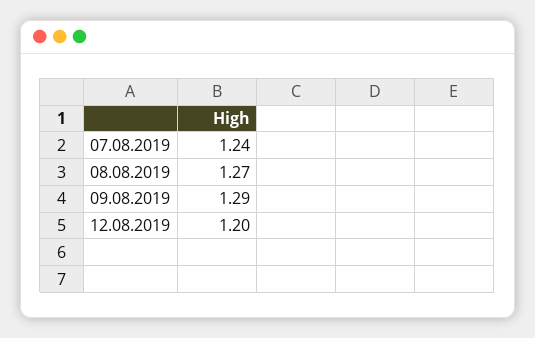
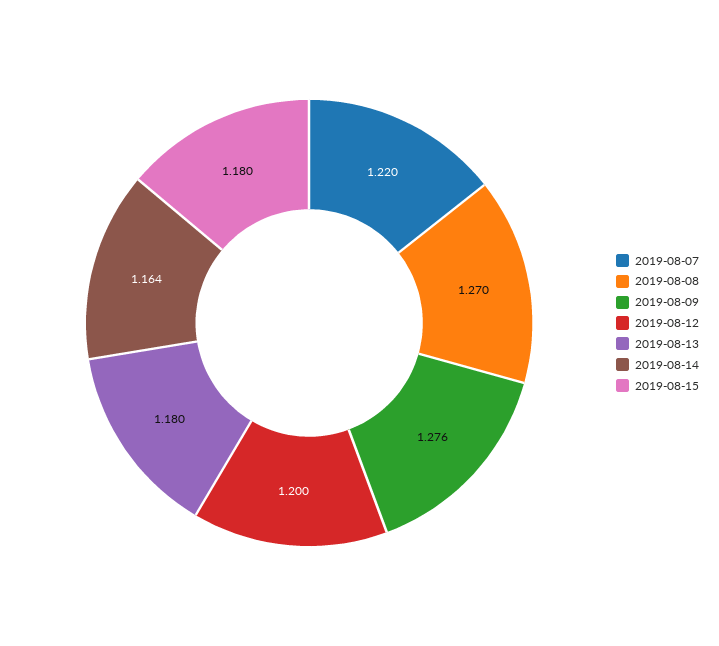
07.08.2019: 1.24 -> 1.22
09.08.2019: 1.29 -> 1.276
2019-08-13: none -> 1.18
2019-08-14: none -> 1.164
2019-08-15: none -> 1.18

